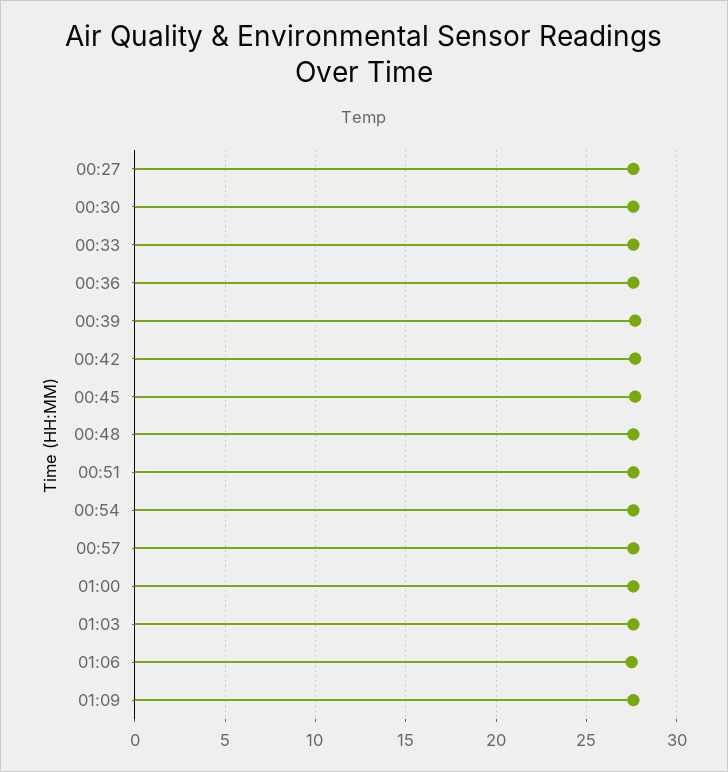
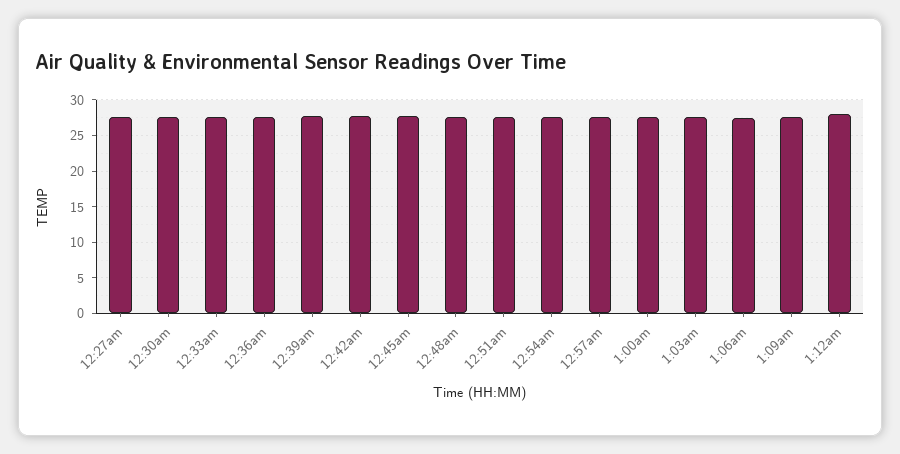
1:12am: none -> 28

